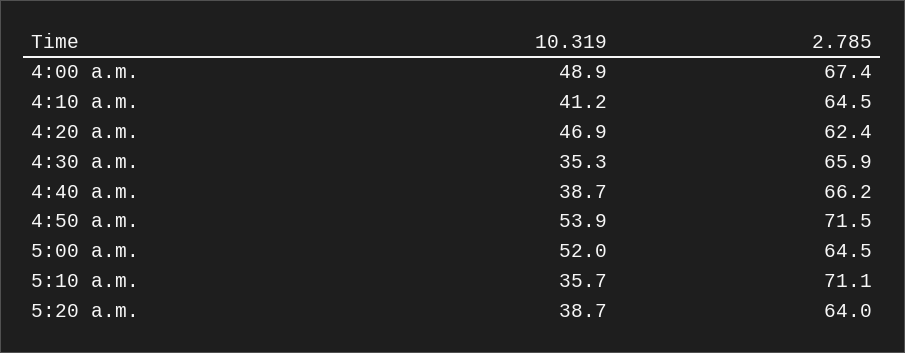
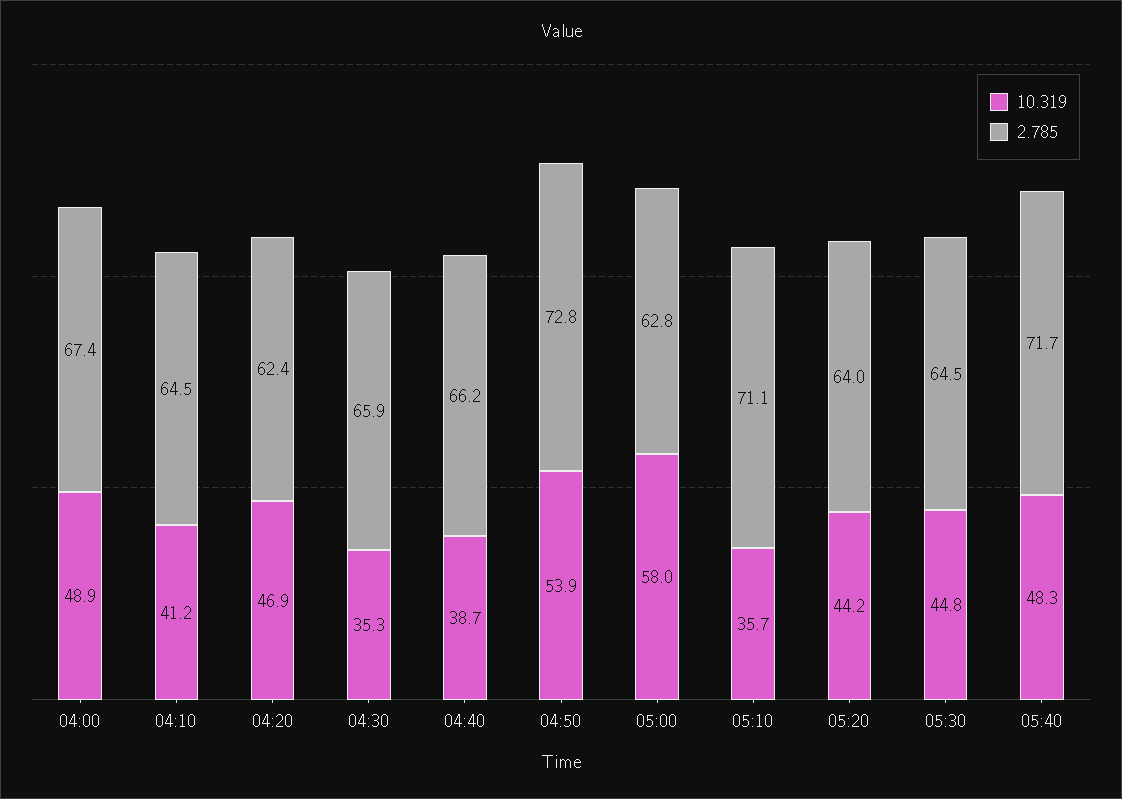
2.785, 4:50 a.m.: 71.5 -> 72.8
10.319, 5:00 a.m.: 52 -> 58
2.785, 5:00 a.m.: 64.5 -> 62.8
10.319, 5:20 a.m.: 38.7 -> 44.2
10.319, 05:30: none -> 44.8
2.785, 05:30: none -> 64.5
10.319, 05:40: none -> 48.3
2.785, 05:40: none -> 71.7

